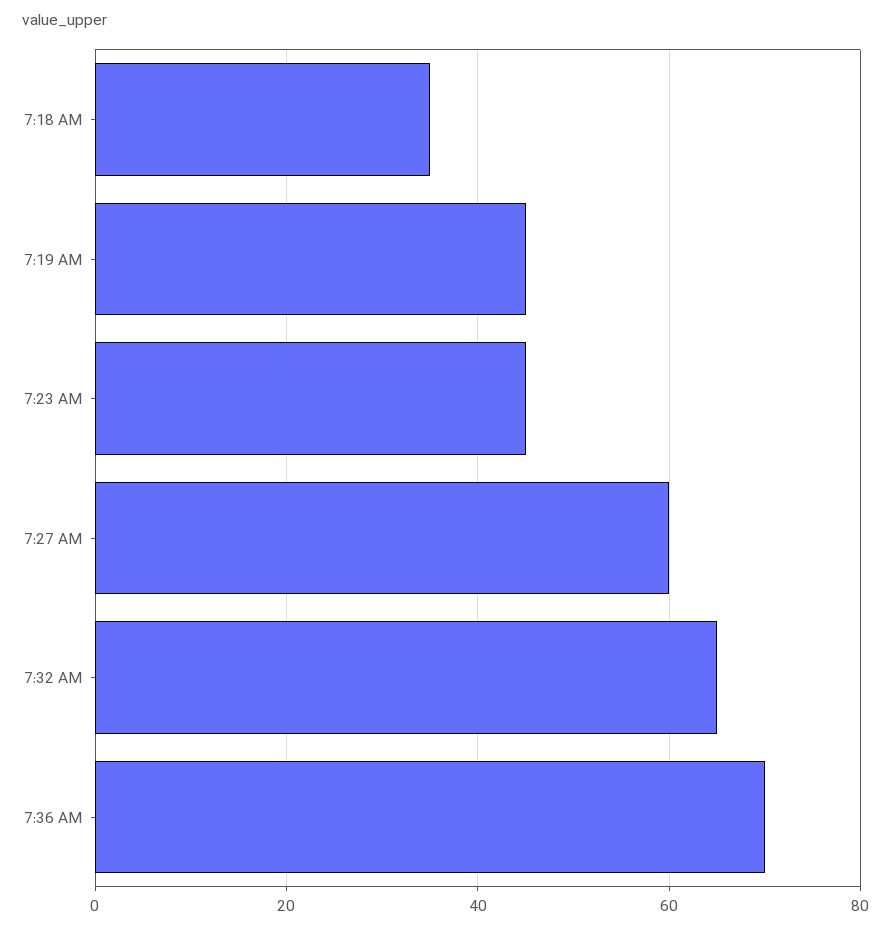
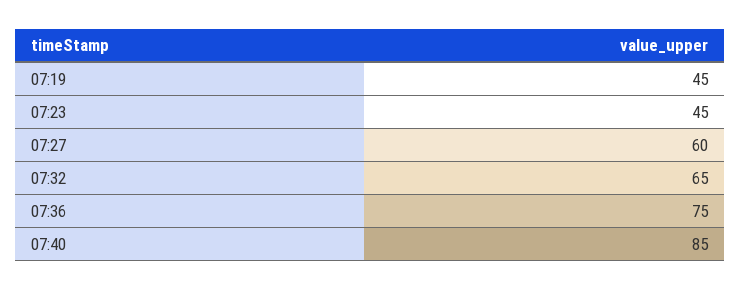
7:18 AM: 35 -> none
7:36 AM: 70 -> 75
07:40: none -> 85

